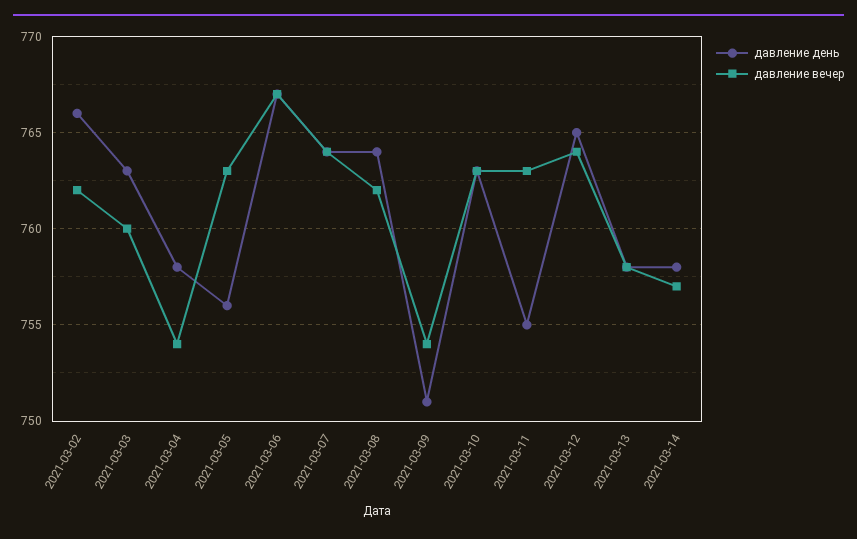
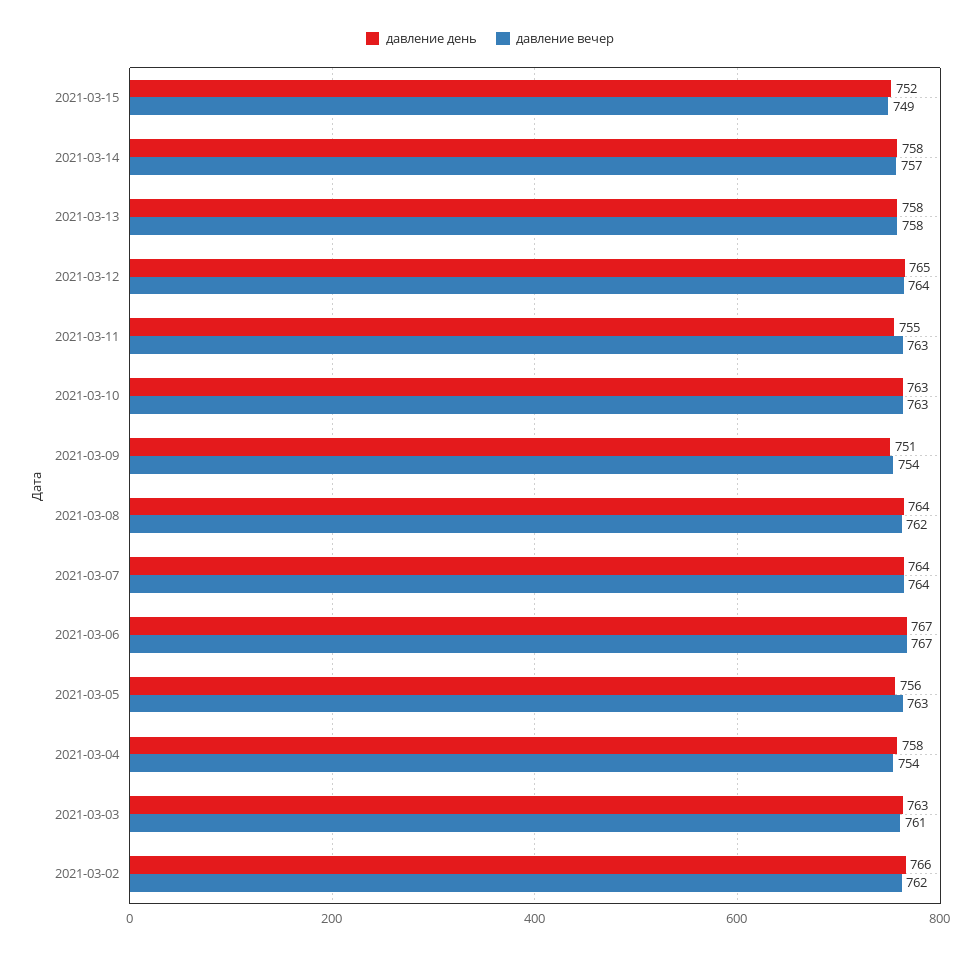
давление вечер, 2021-03-03: 760 -> 761
давление день, 2021-03-15: none -> 752
давление вечер, 2021-03-15: none -> 749

